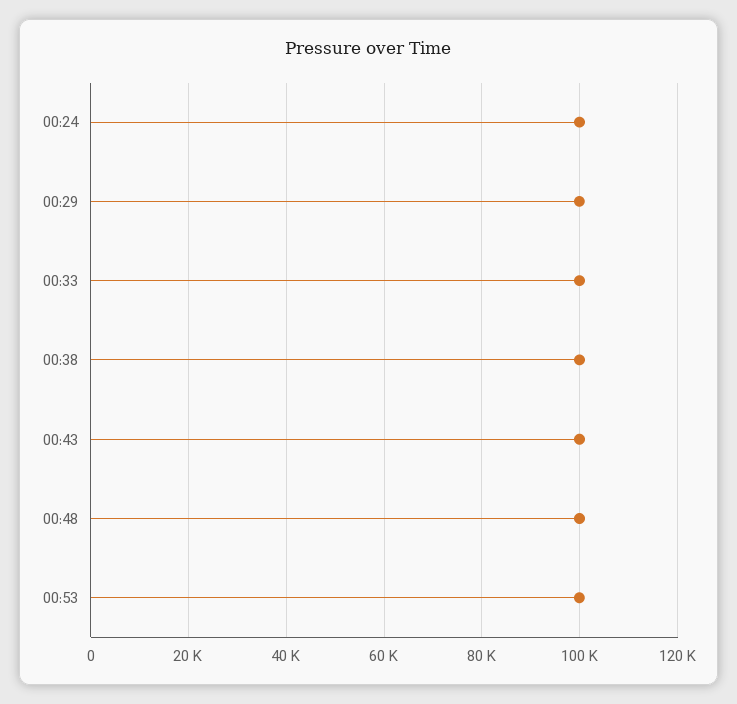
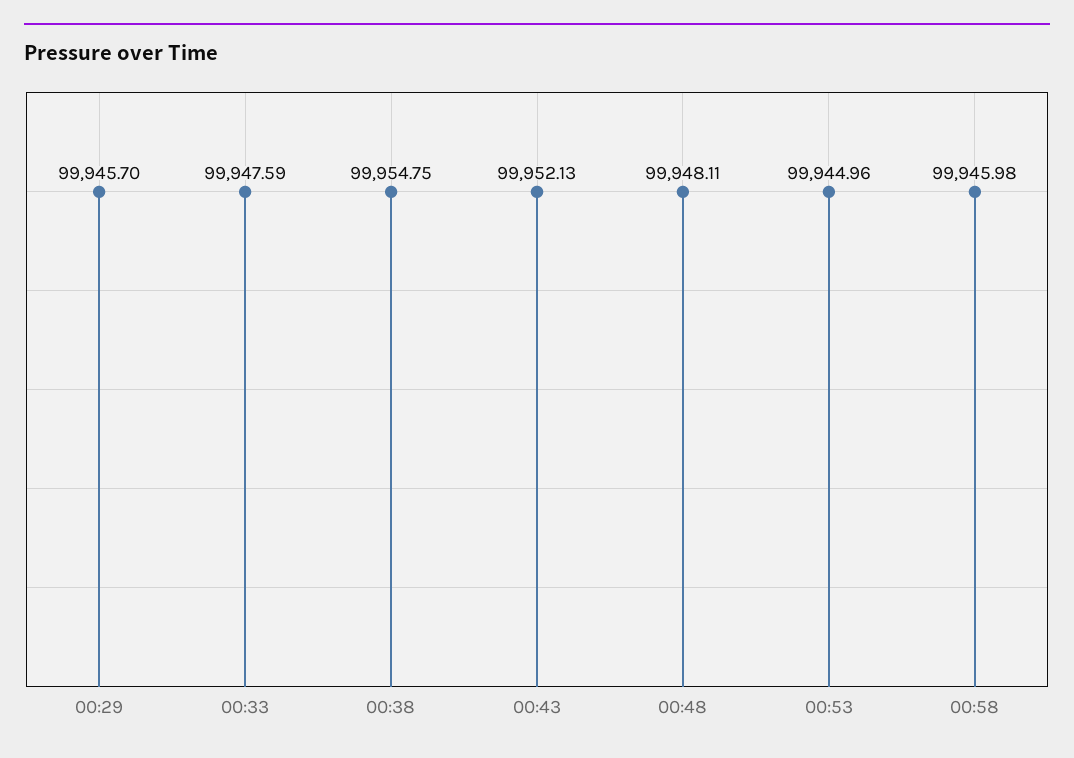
00:24: 100000 -> none
00:58: none -> 99945.98

